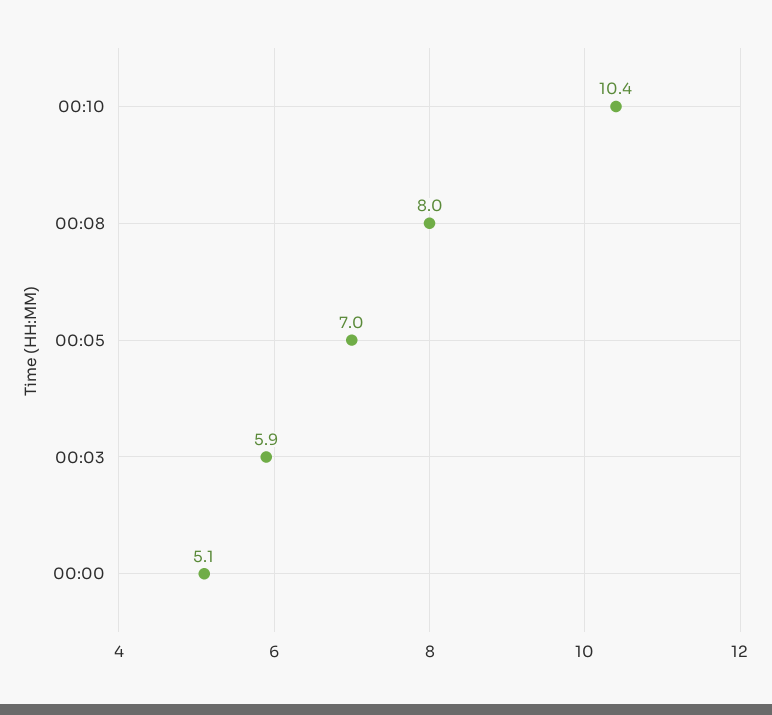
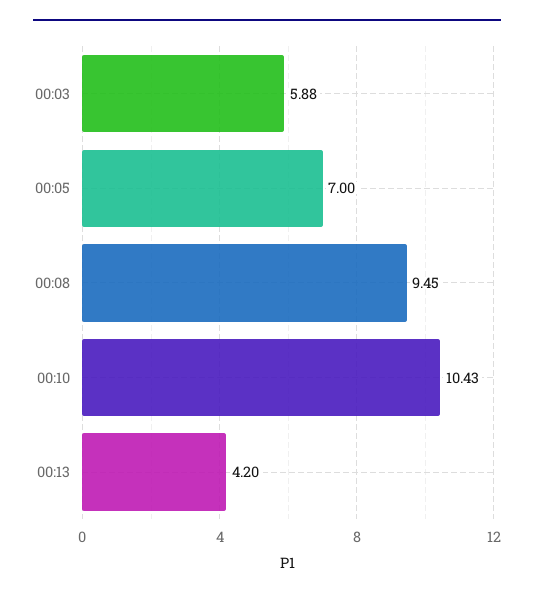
00:08: 8 -> 9.45
00:00: 5.1 -> none
00:13: none -> 4.2

